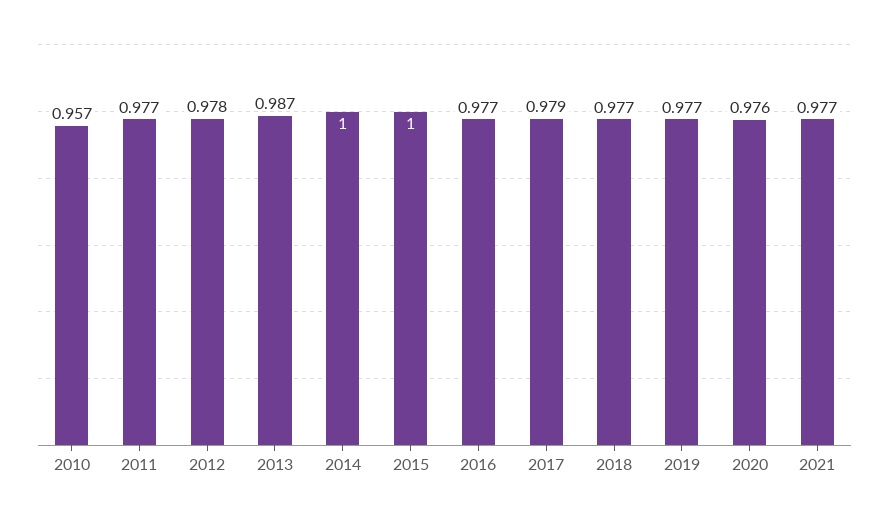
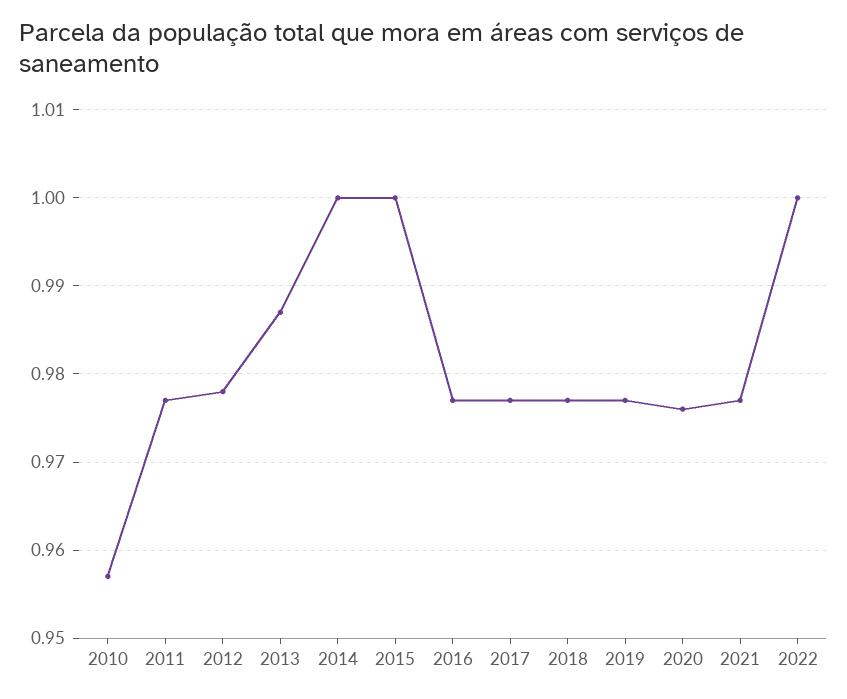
2017: 0.979 -> 0.977
2022: none -> 1

